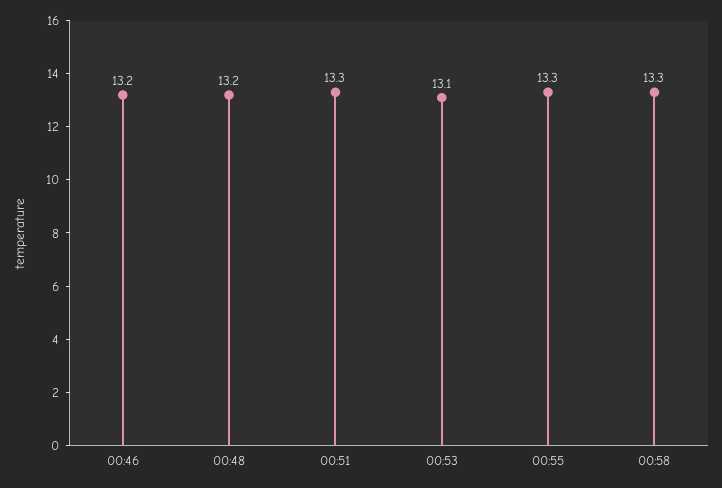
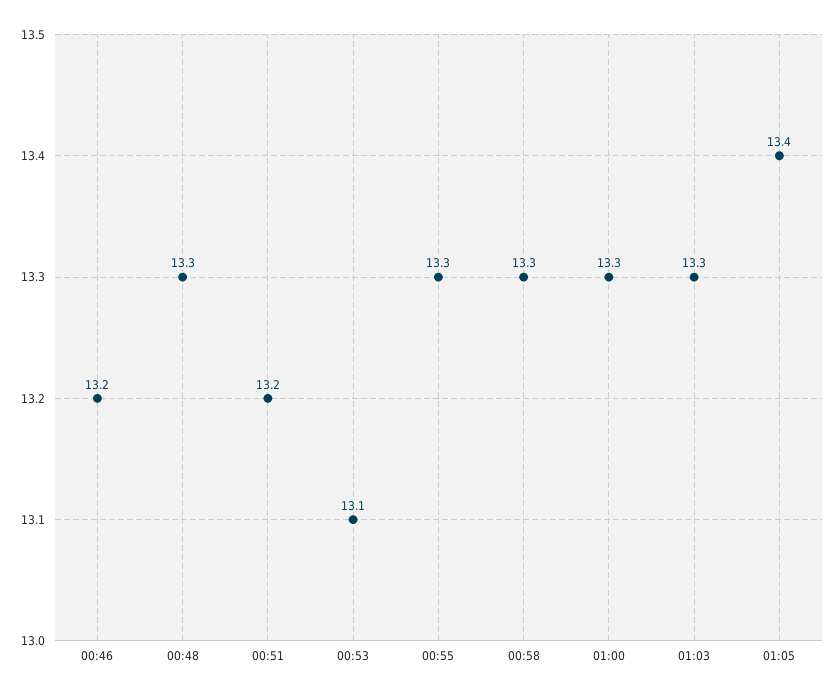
00:48: 13.2 -> 13.3
00:51: 13.3 -> 13.2
01:00: none -> 13.3
01:03: none -> 13.3
01:05: none -> 13.4

